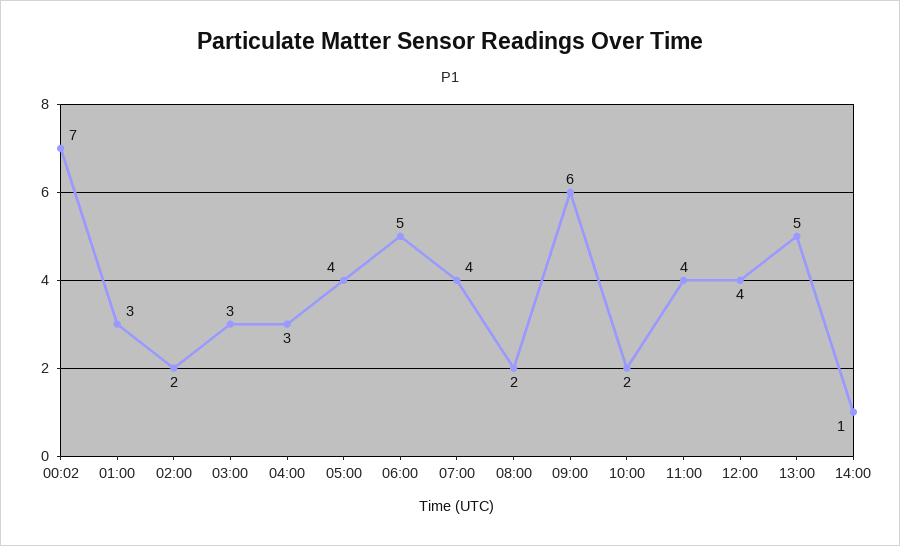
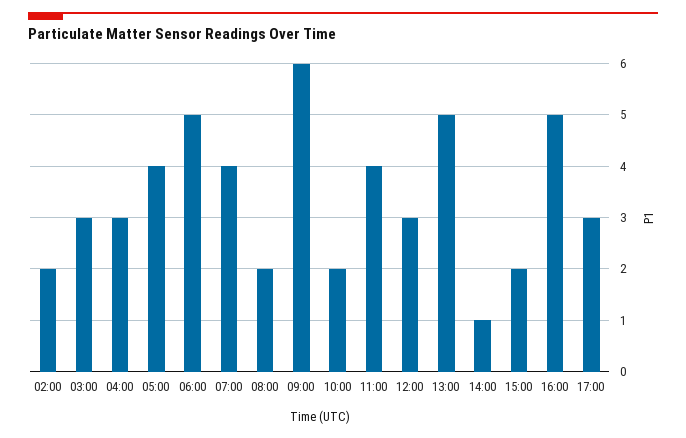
00:02: 7 -> none
01:00: 3 -> none
12:00: 4 -> 3
15:00: none -> 2
16:00: none -> 5
17:00: none -> 3

